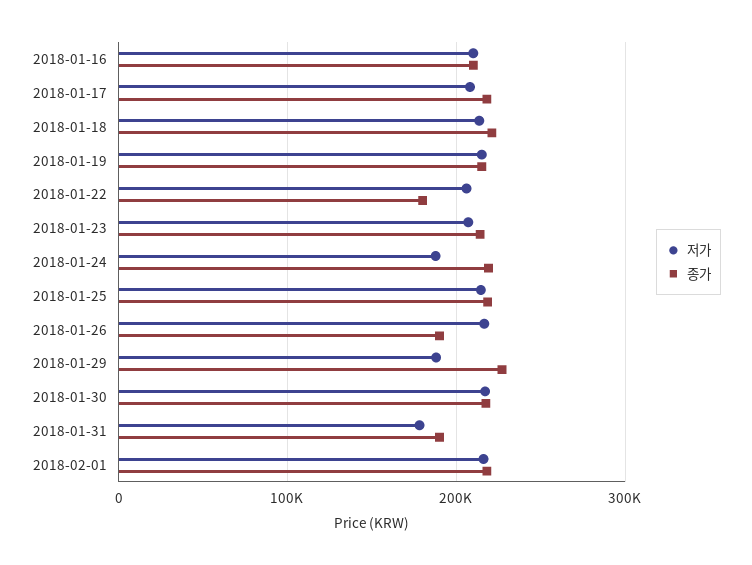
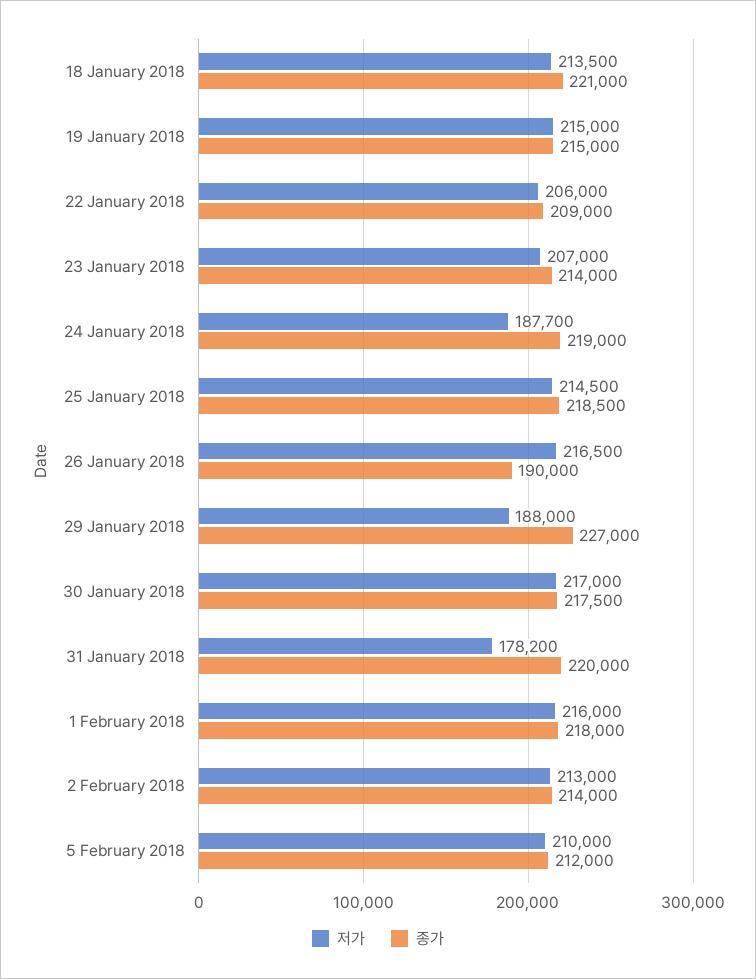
저가, 2018-01-16: 210000 -> none
종가, 2018-01-16: 210000 -> none
저가, 2018-01-17: 210000 -> none
종가, 2018-01-17: 220000 -> none
종가, 2018-01-22: 180000 -> 209000
종가, 2018-01-31: 190000 -> 220000
저가, 2 February 2018: none -> 213000
종가, 2 February 2018: none -> 214000
저가, 5 February 2018: none -> 210000
종가, 5 February 2018: none -> 212000

